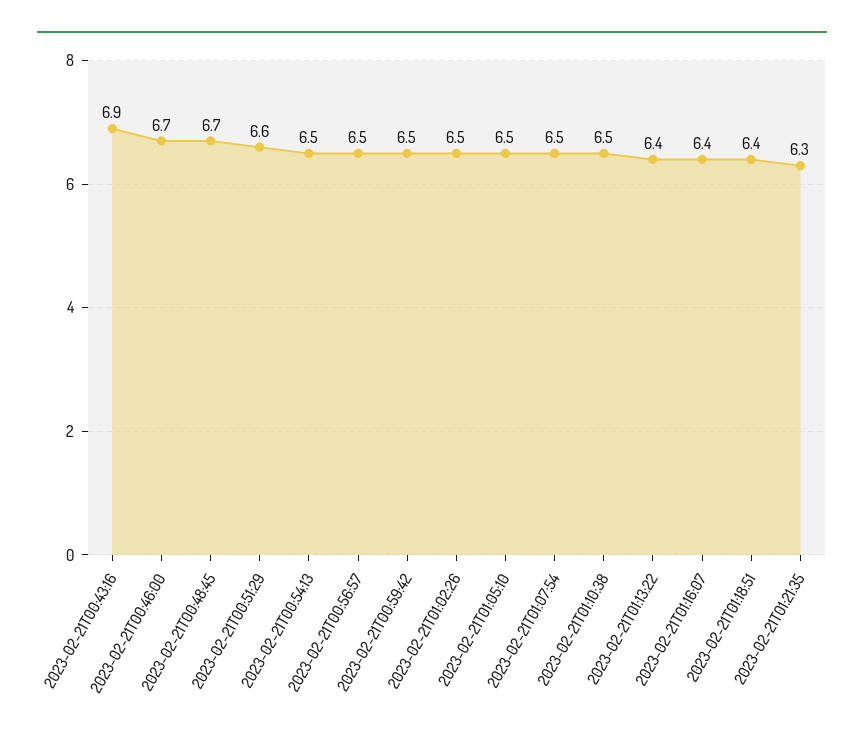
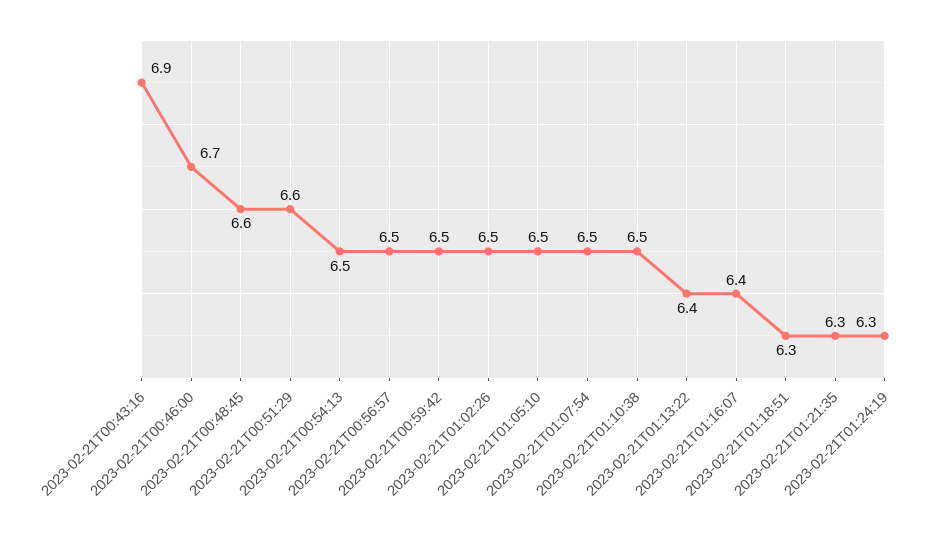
2023-02-21T00:48:45: 6.7 -> 6.6
2023-02-21T01:18:51: 6.4 -> 6.3
2023-02-21T01:24:19: none -> 6.3

